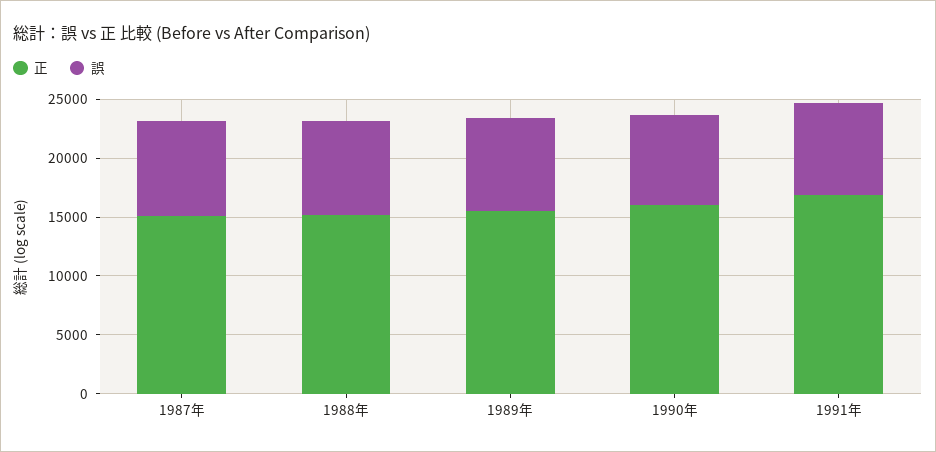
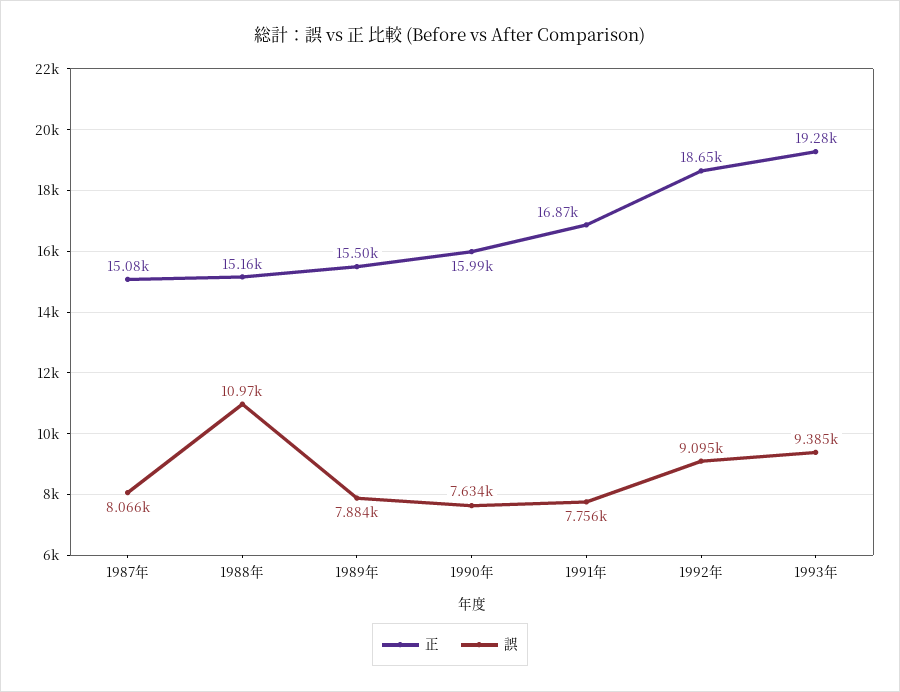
誤, 1988年: 8000 -> 10970
正, 1992年: none -> 18650
誤, 1992年: none -> 9095
正, 1993年: none -> 19280
誤, 1993年: none -> 9385

